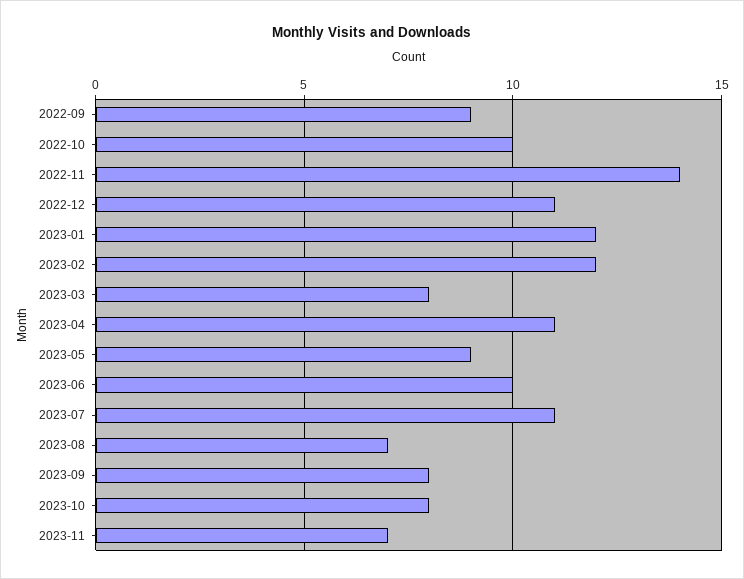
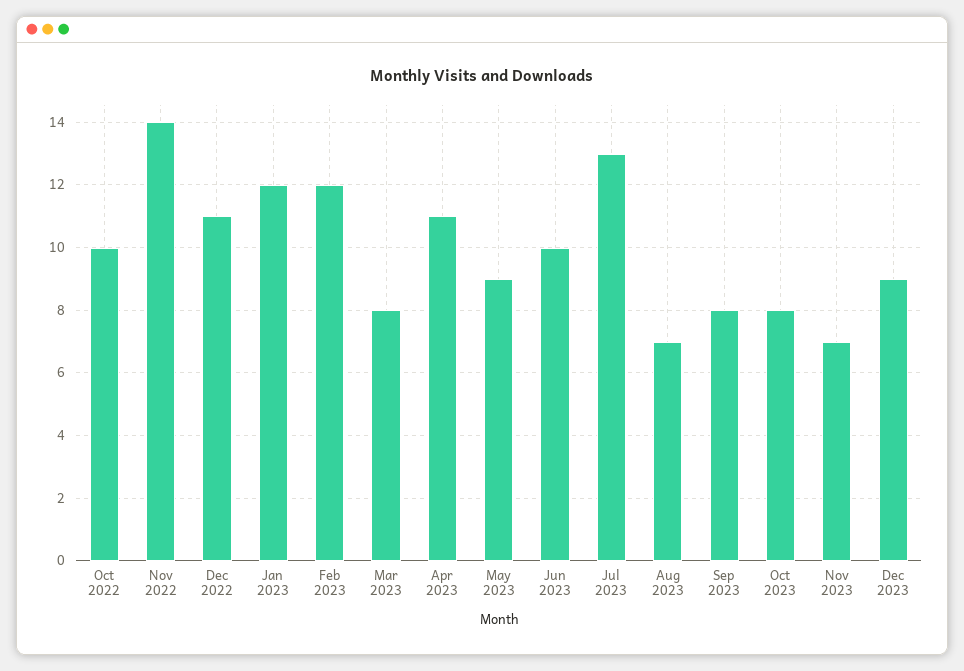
2022-09: 9 -> none
2023-07: 11 -> 13
Dec 2023: none -> 9

